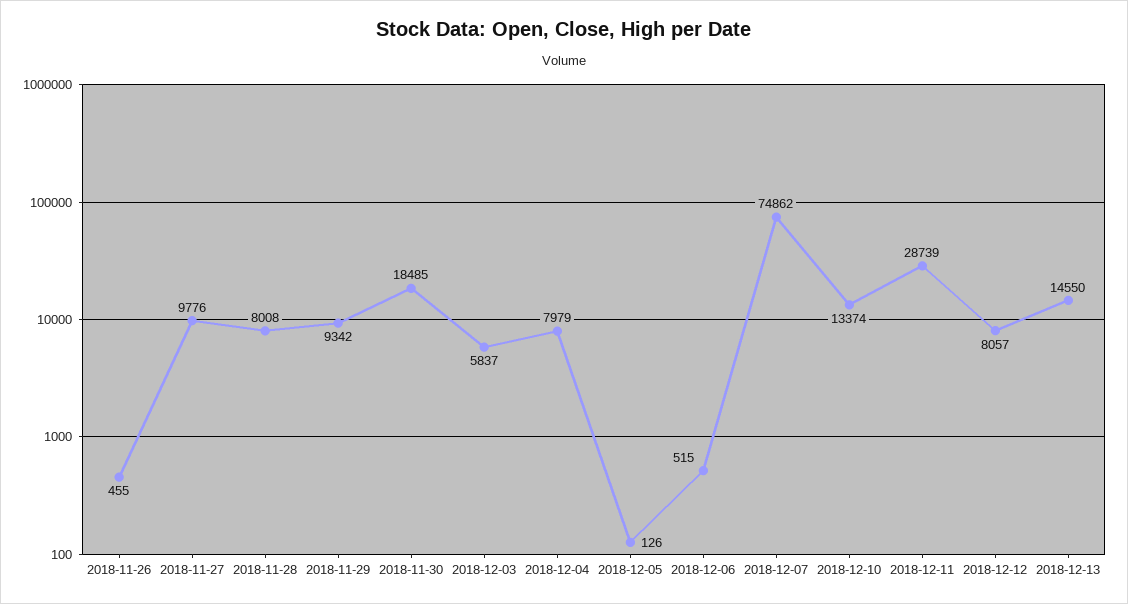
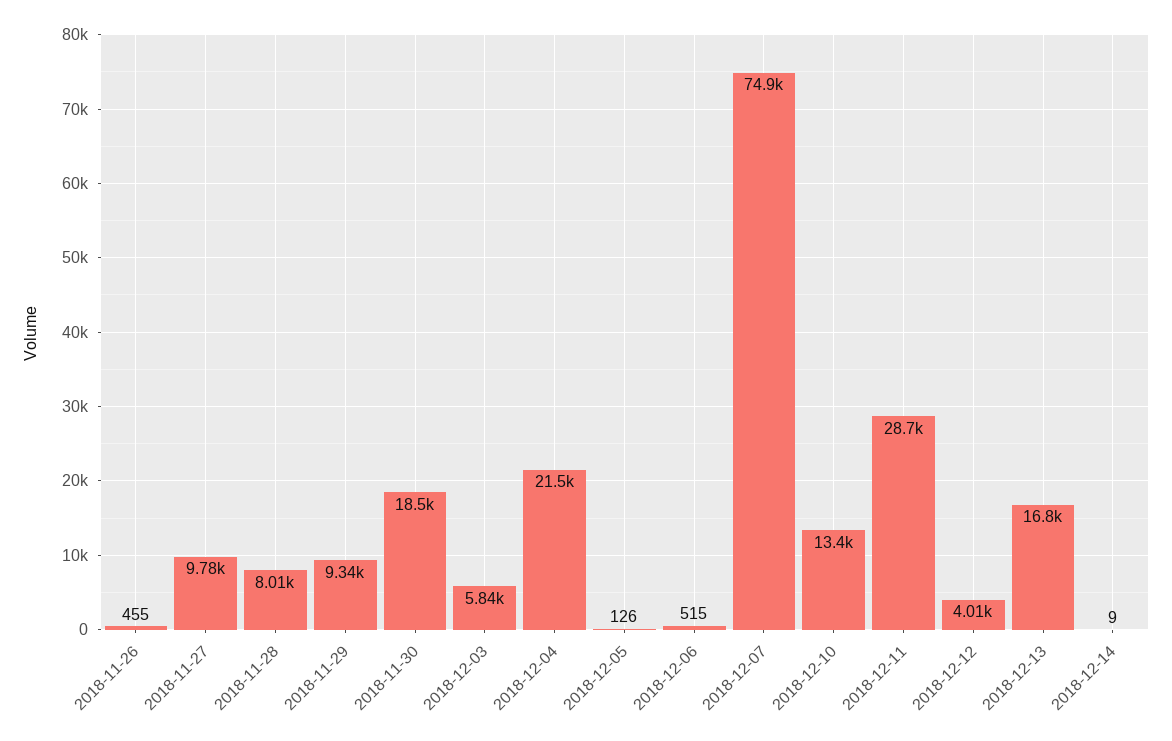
2018-12-04: 7979 -> 21500
2018-12-12: 8057 -> 4010
2018-12-13: 14550 -> 16800
2018-12-14: none -> 9

